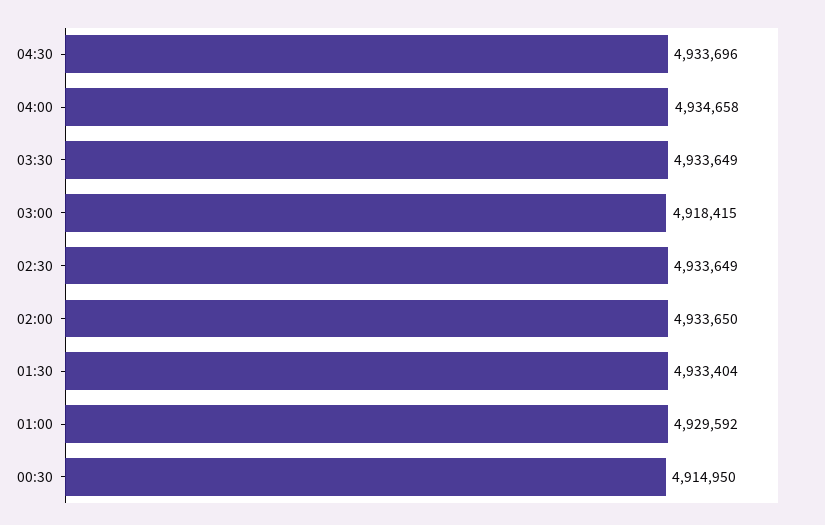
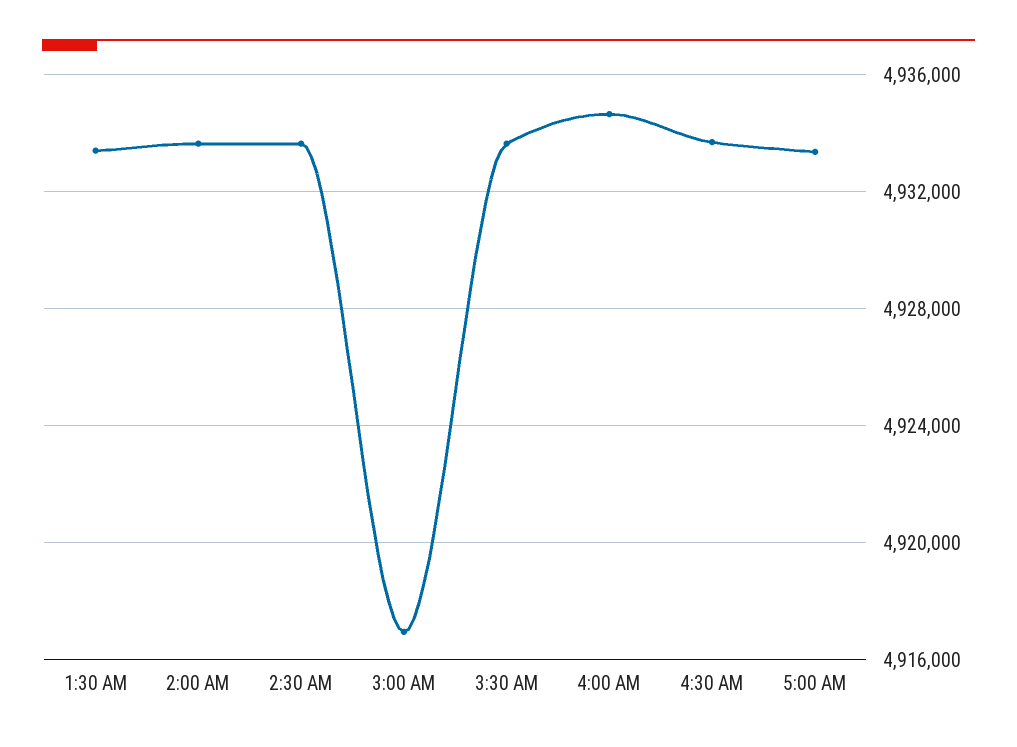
03:00: 4918415 -> 4917000
01:00: 4929592 -> none
00:30: 4914950 -> none
5:00 AM: none -> 4933500

